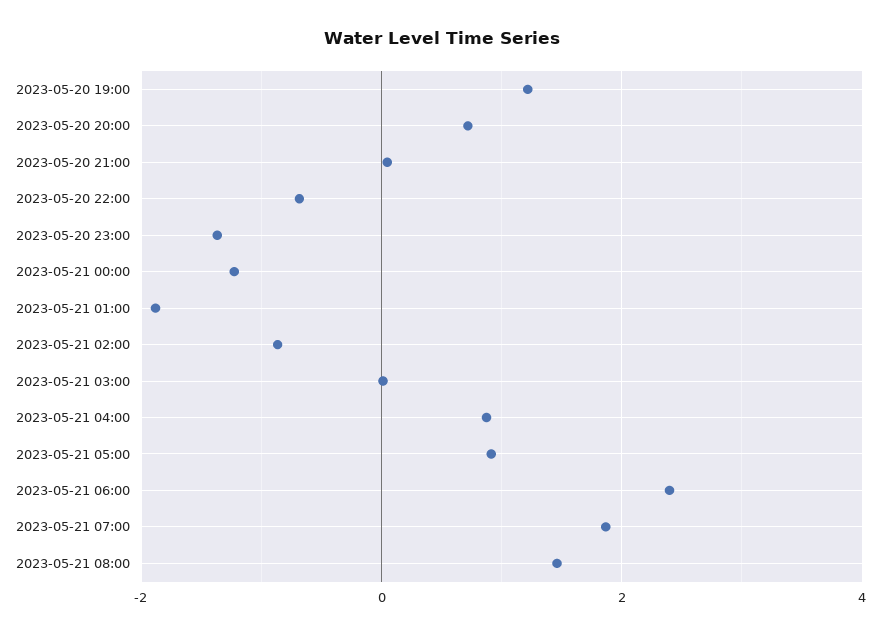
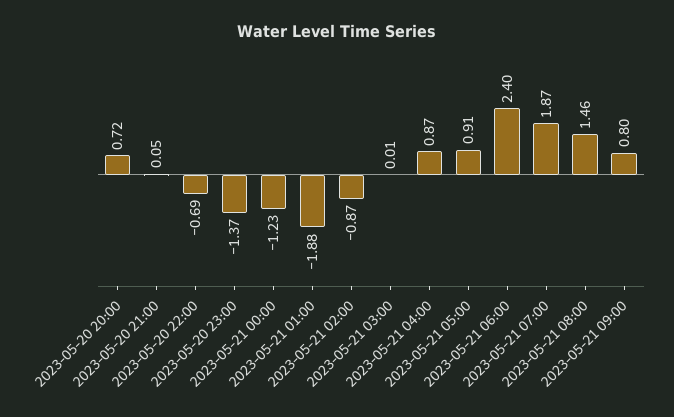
2023-05-20 19:00: 1.2 -> none
2023-05-21 09:00: none -> 0.8

